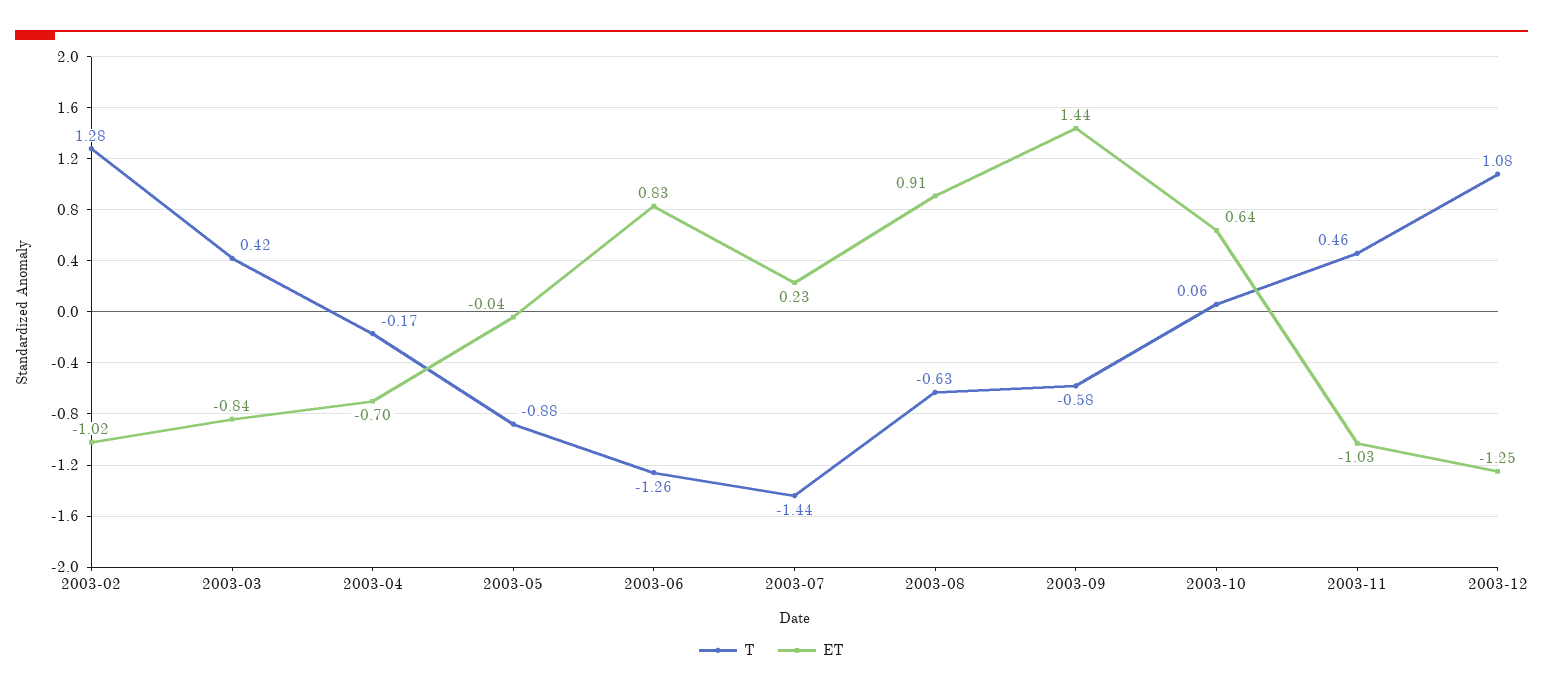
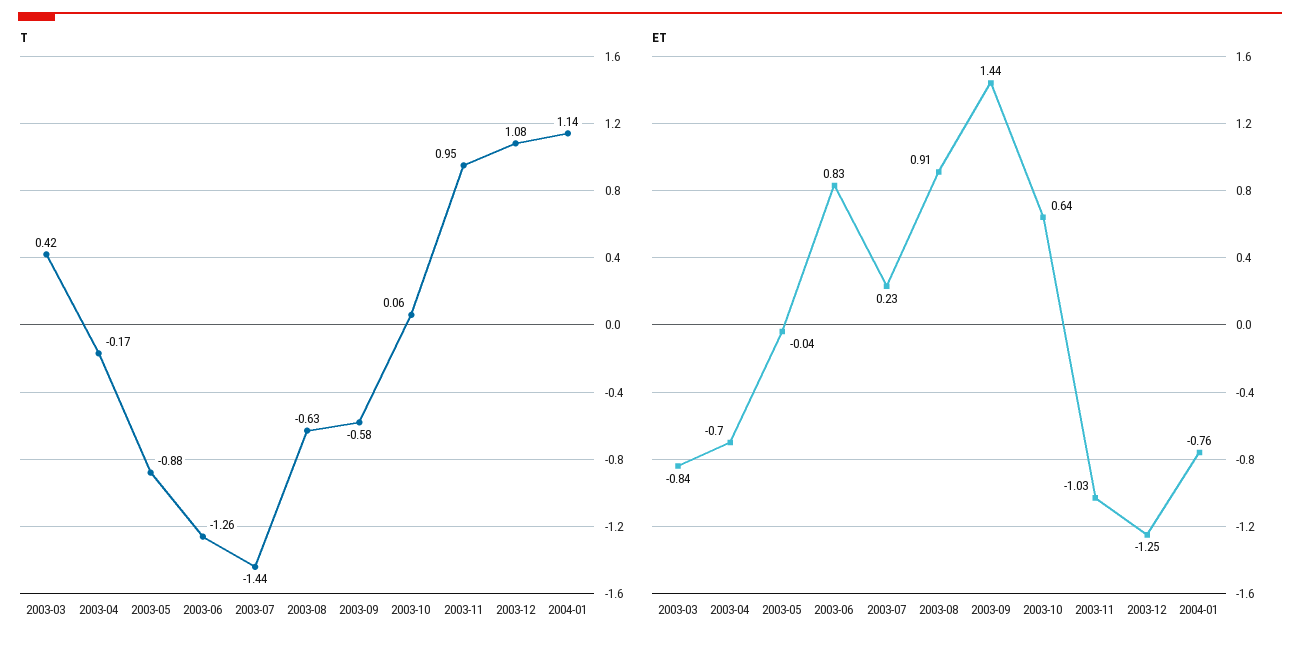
T, 2003-02: 1.28 -> none
ET, 2003-02: -1.02 -> none
T, 2003-11: 0.46 -> 0.95
T, 2004-01: none -> 1.14
ET, 2004-01: none -> -0.76

